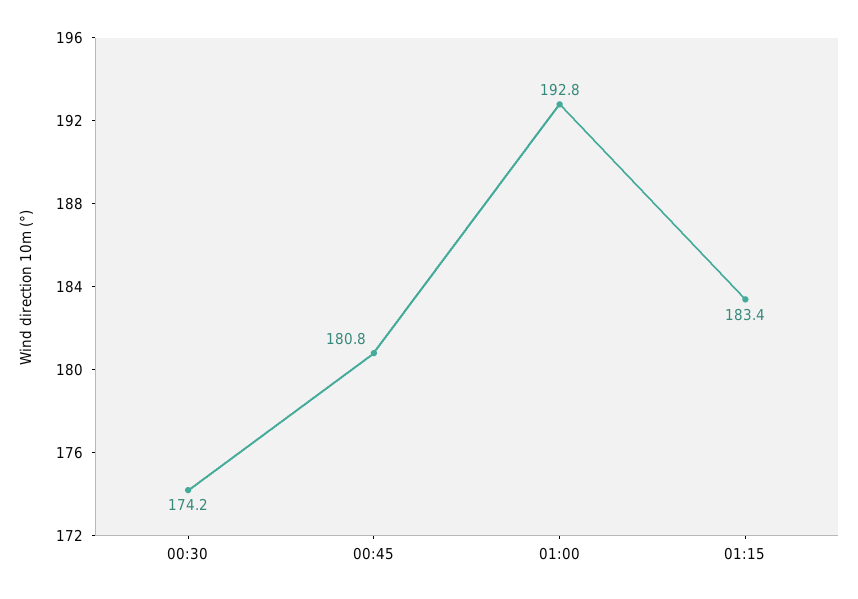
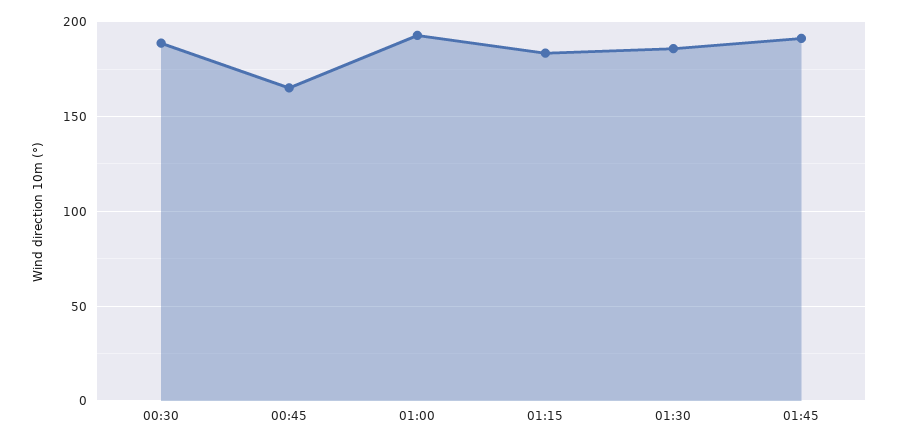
00:30: 174.2 -> 190
00:45: 180.8 -> 165
01:30: none -> 185
01:45: none -> 190

